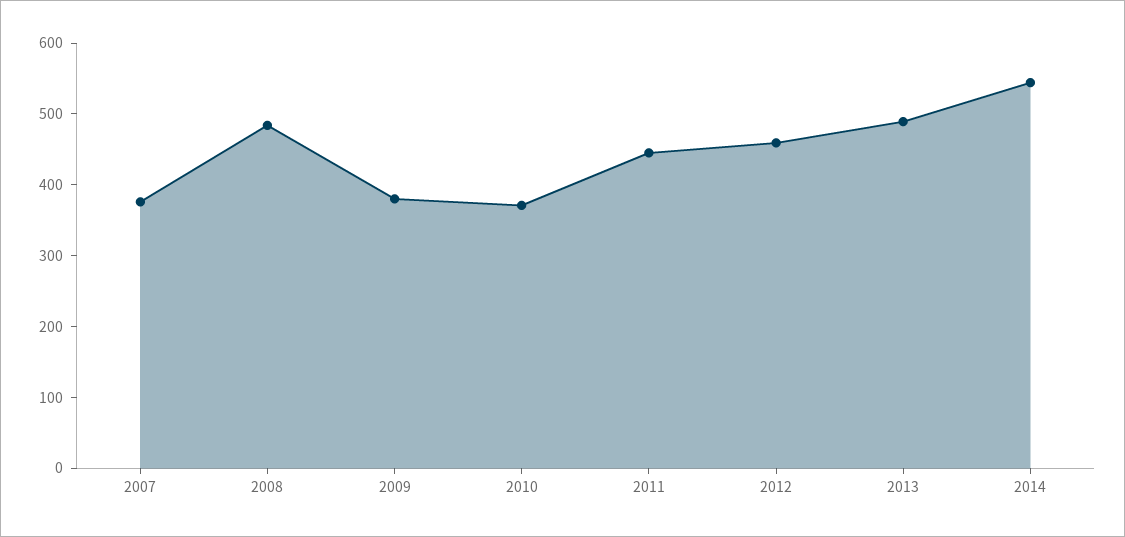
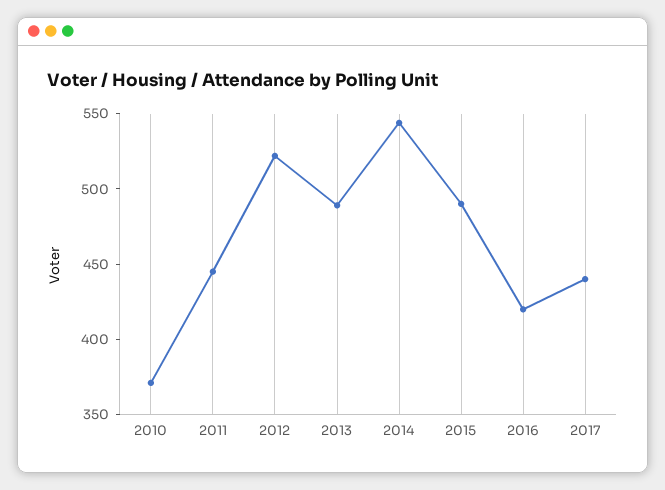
2007: 380 -> none
2008: 480 -> none
2009: 380 -> none
2012: 460 -> 520
2015: none -> 490
2016: none -> 420
2017: none -> 440

